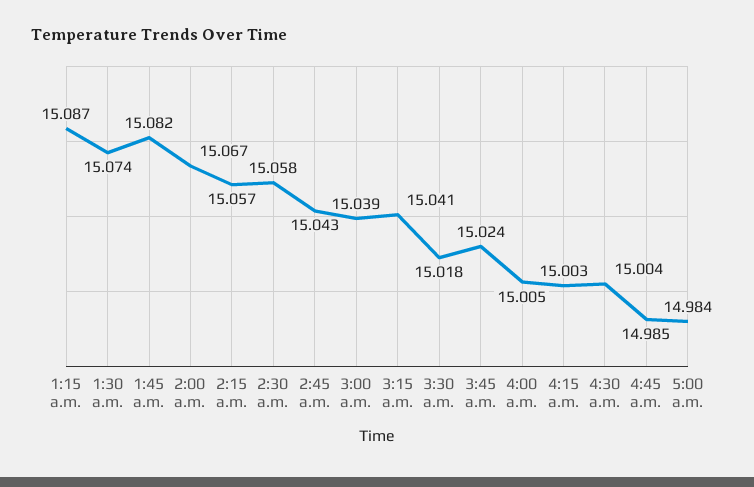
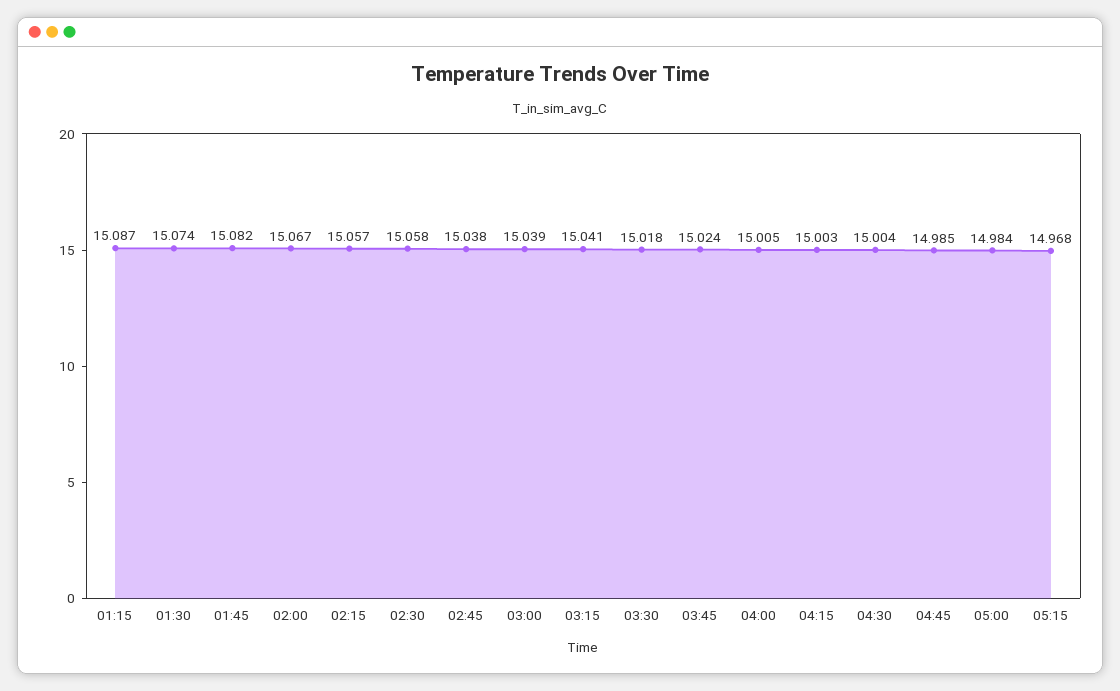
2:45 a.m.: 15.043 -> 15.038
05:15: none -> 14.968

